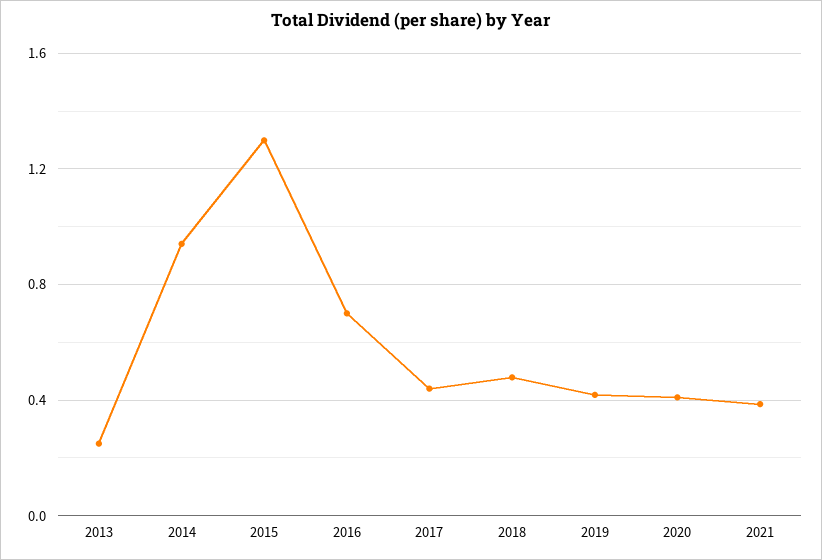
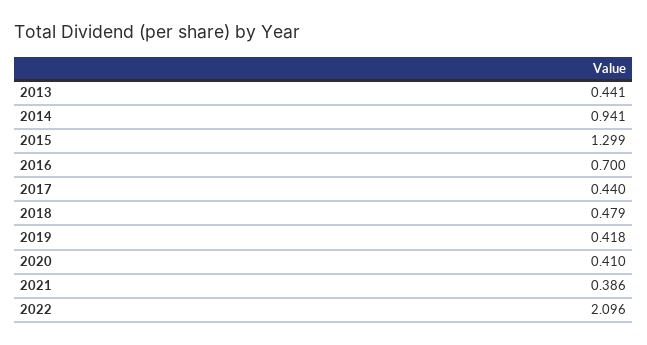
2013: 0.25 -> 0.441
2022: none -> 2.096

